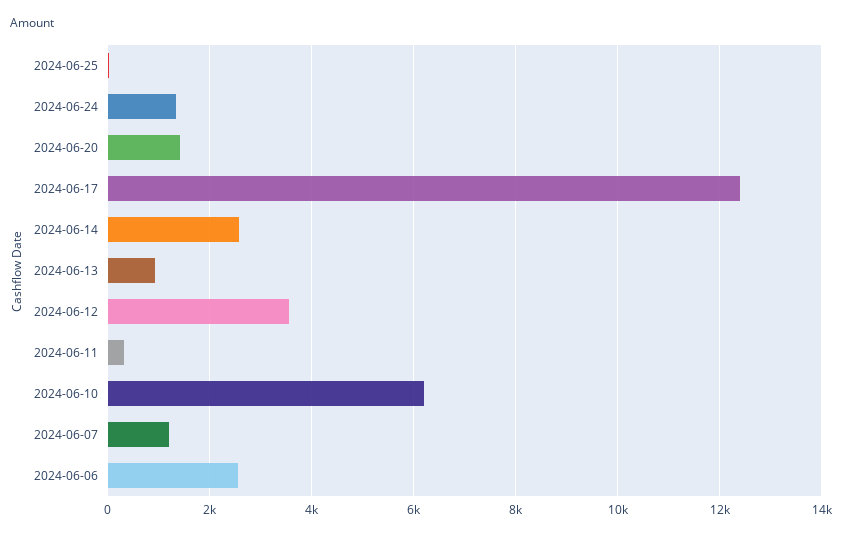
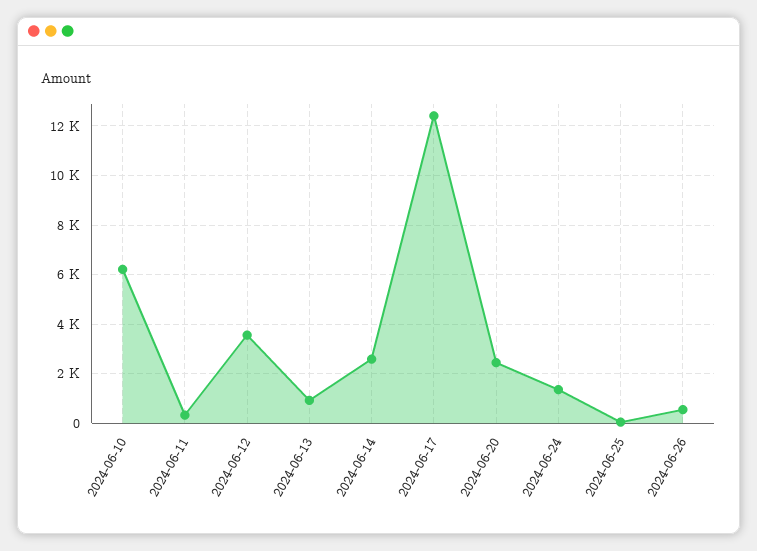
2024-06-20: 1400 -> 2500
2024-06-07: 1200 -> none
2024-06-06: 2600 -> none
2024-06-26: none -> 500

